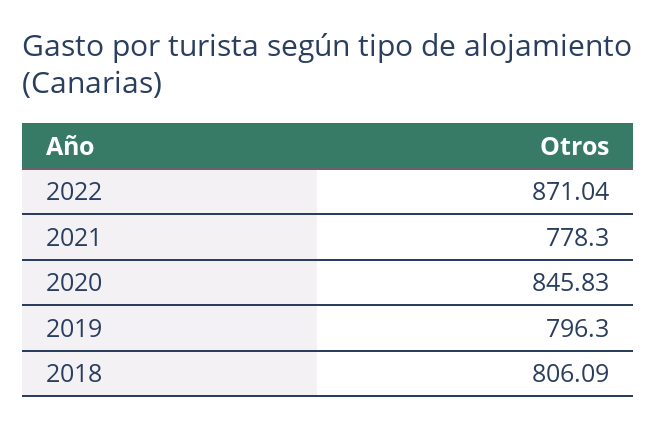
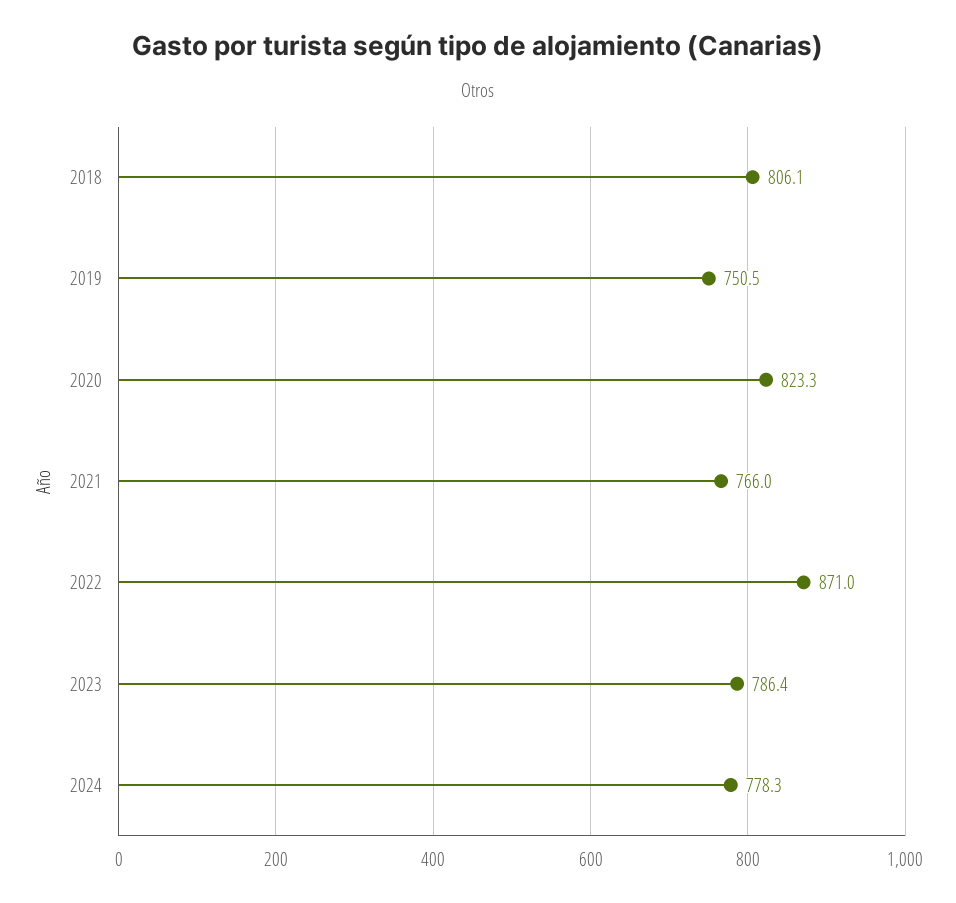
2021: 778.3 -> 766
2020: 845.83 -> 823.3
2019: 796.3 -> 750.5
2023: none -> 786.4
2024: none -> 778.3

